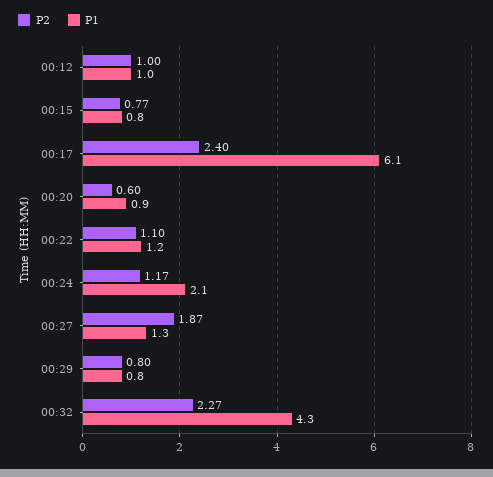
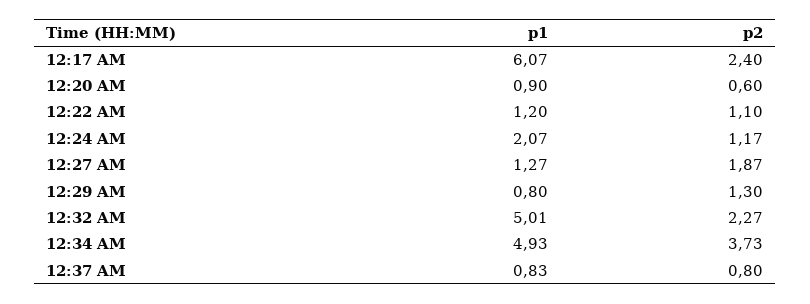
P2, 00:12: 1 -> none
P1, 00:12: 1 -> none
P2, 00:15: 0.77 -> none
P1, 00:15: 0.8 -> none
P2, 00:29: 0.8 -> 1.3
P1, 00:32: 4.3 -> 5.01
P1, 12:34 AM: none -> 4.93
P2, 12:34 AM: none -> 3.73
P1, 12:37 AM: none -> 0.83
P2, 12:37 AM: none -> 0.8

